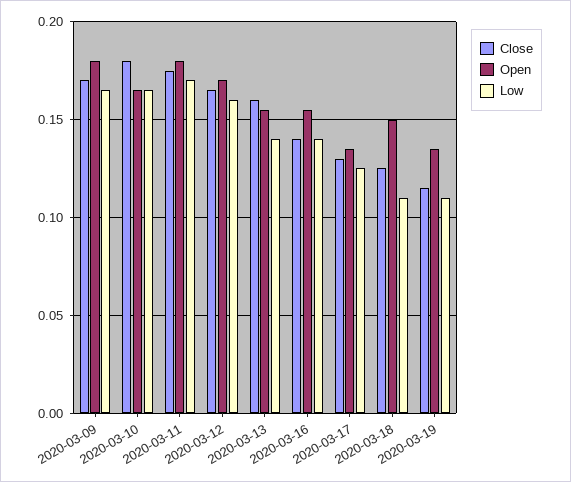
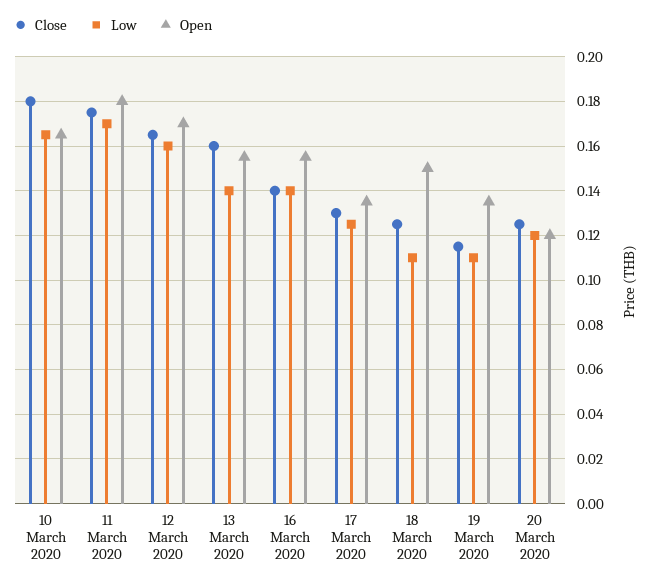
Close, 2020-03-09: 0.17 -> none
Open, 2020-03-09: 0.18 -> none
Low, 2020-03-09: 0.165 -> none
Close, 20 March 2020: none -> 0.125
Low, 20 March 2020: none -> 0.12
Open, 20 March 2020: none -> 0.12

